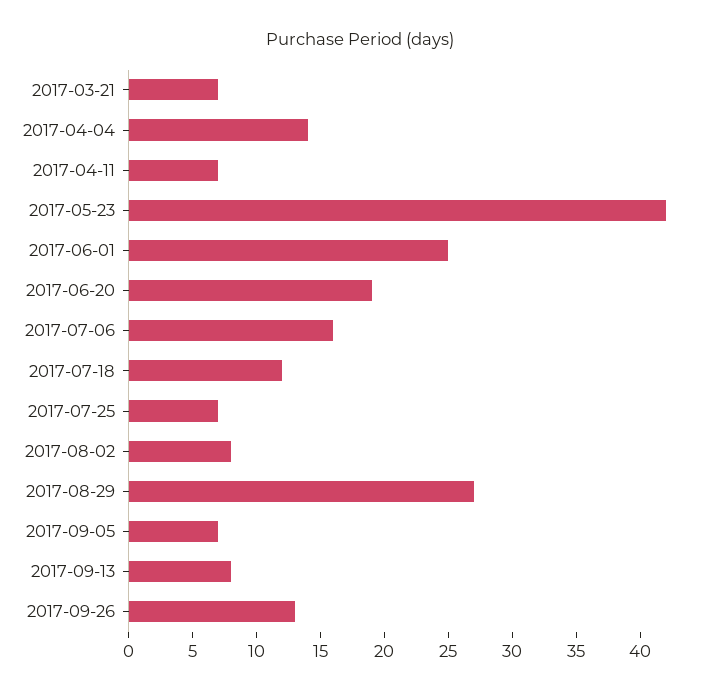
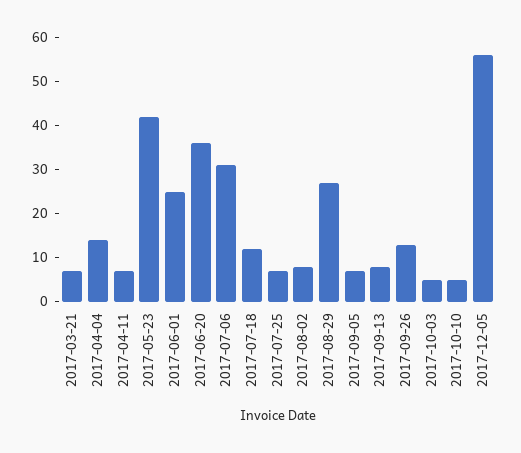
2017-06-20: 19 -> 35
2017-07-06: 16 -> 30
2017-10-03: none -> 5
2017-10-10: none -> 5
2017-12-05: none -> 55

